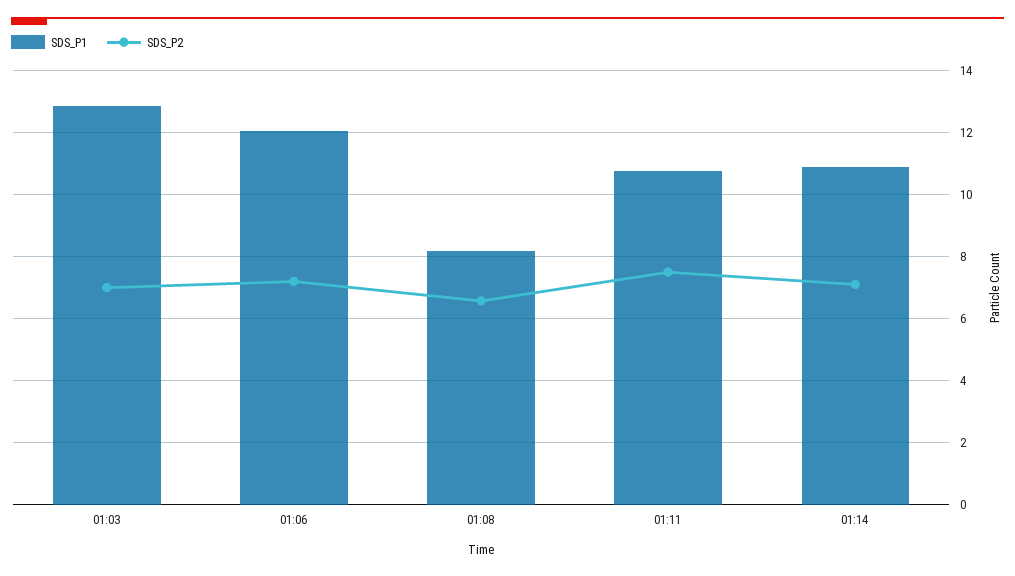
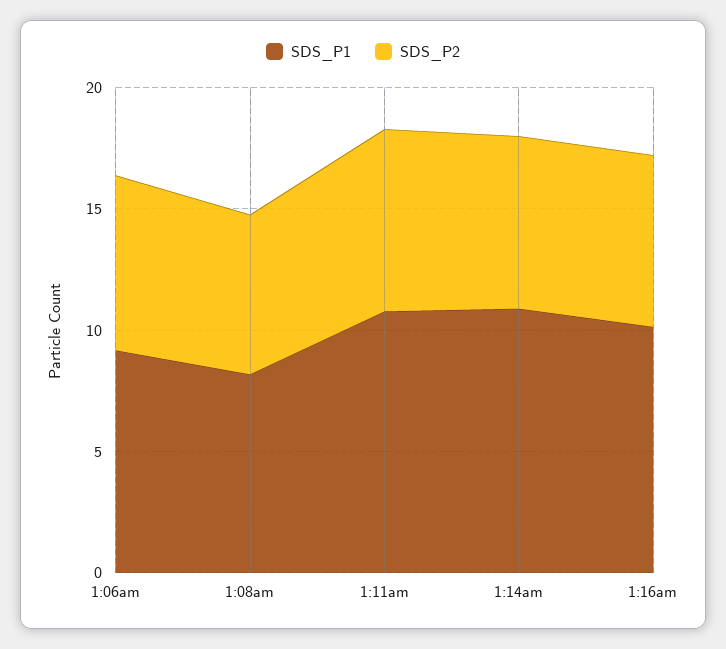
SDS_P1, 01:03: 12.8 -> none
SDS_P2, 01:03: 7 -> none
SDS_P1, 01:06: 12 -> 9
SDS_P1, 1:16am: none -> 10
SDS_P2, 1:16am: none -> 7

